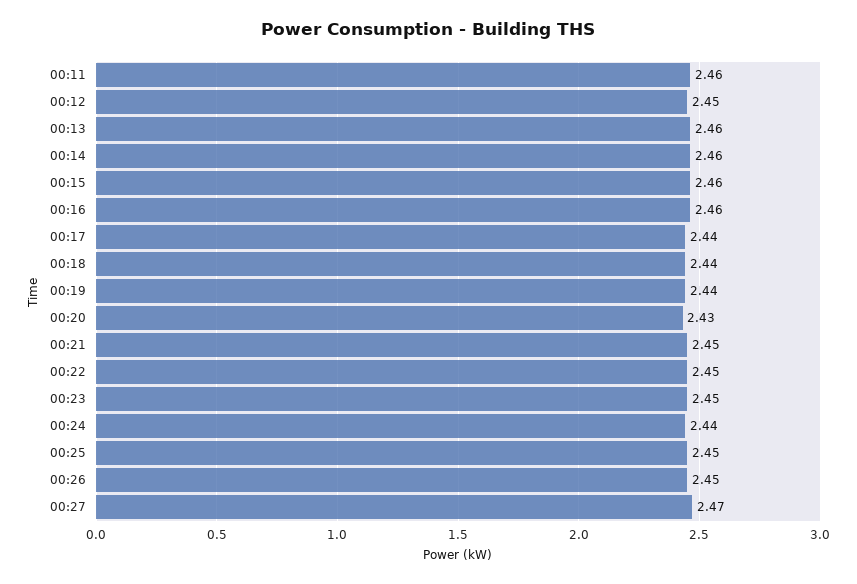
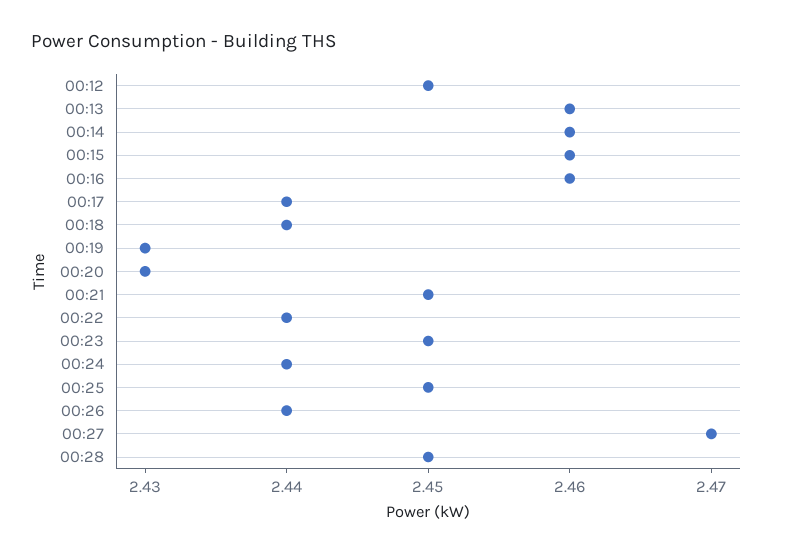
00:11: 2.46 -> none
00:19: 2.44 -> 2.43
00:22: 2.45 -> 2.44
00:26: 2.45 -> 2.44
00:28: none -> 2.45

